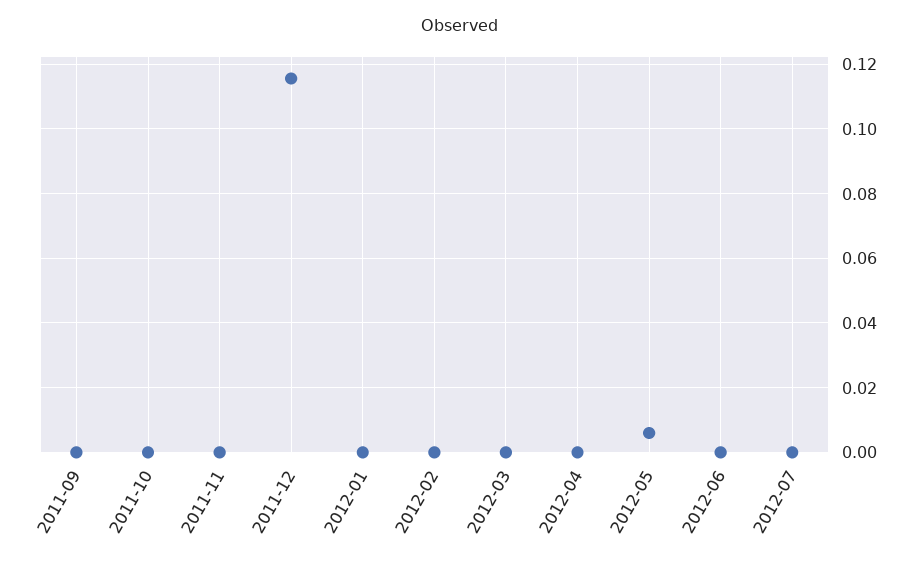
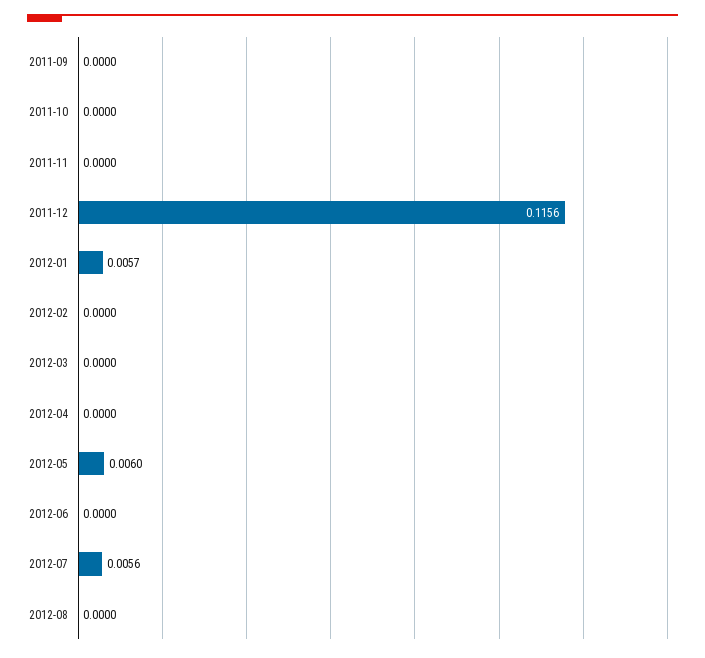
2012-01: 0 -> 0.0057
2012-07: 0 -> 0.0056
2012-08: none -> 0

